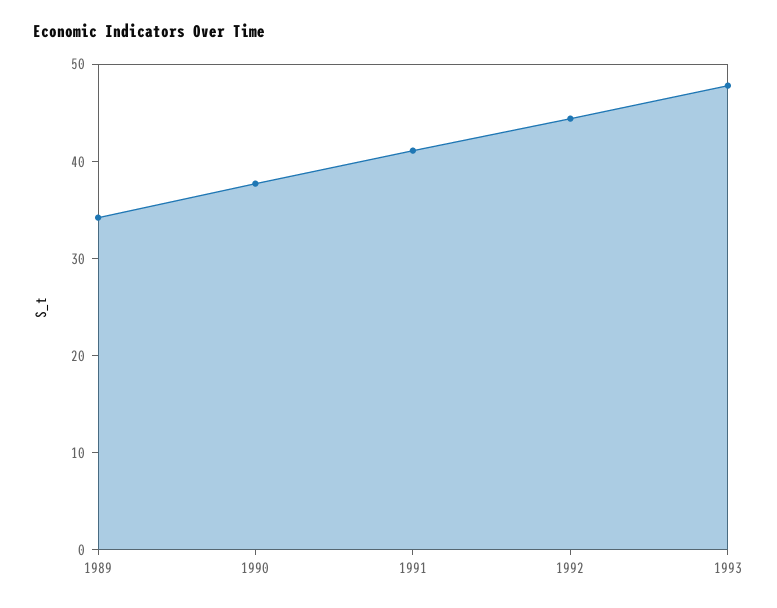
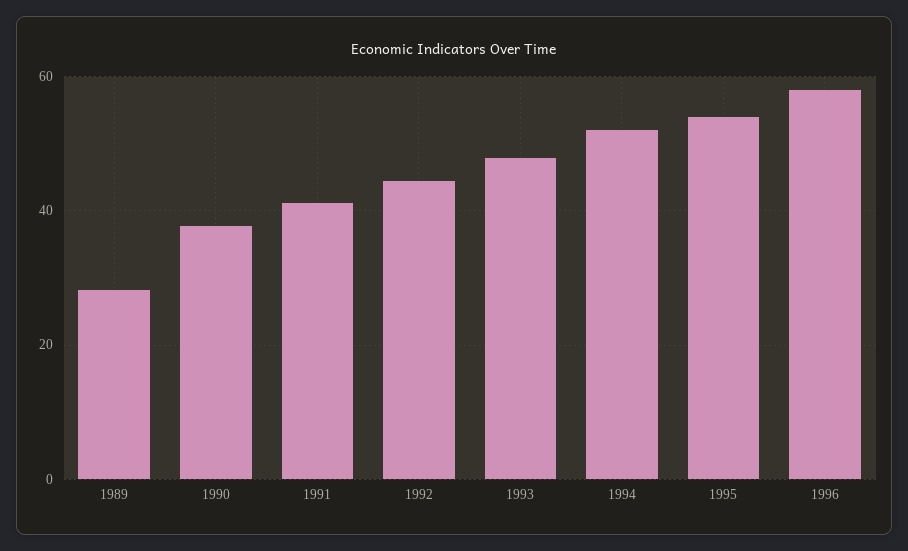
1989: 34 -> 28
1994: none -> 52
1995: none -> 54
1996: none -> 58

